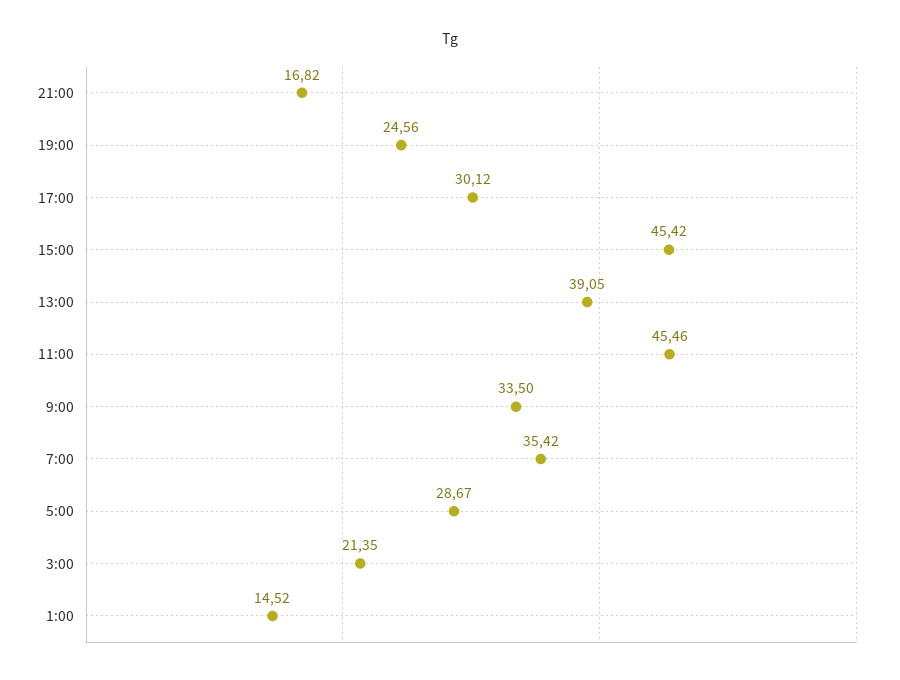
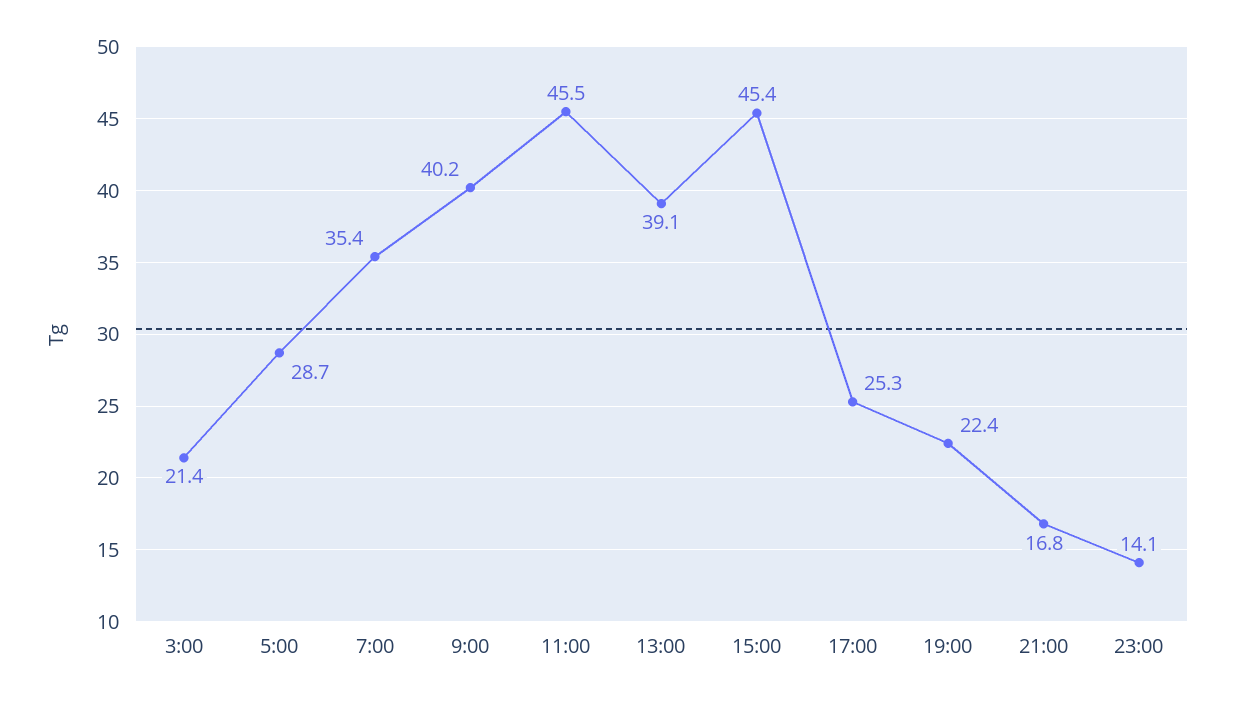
19:00: 24.56 -> 22.4
17:00: 30.12 -> 25.3
9:00: 33.5 -> 40.2
1:00: 14.52 -> none
23:00: none -> 14.1

